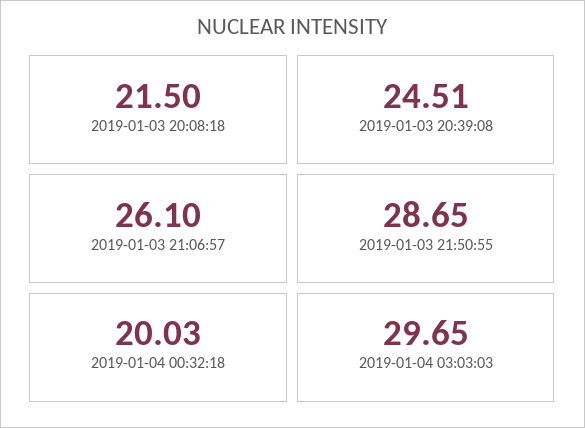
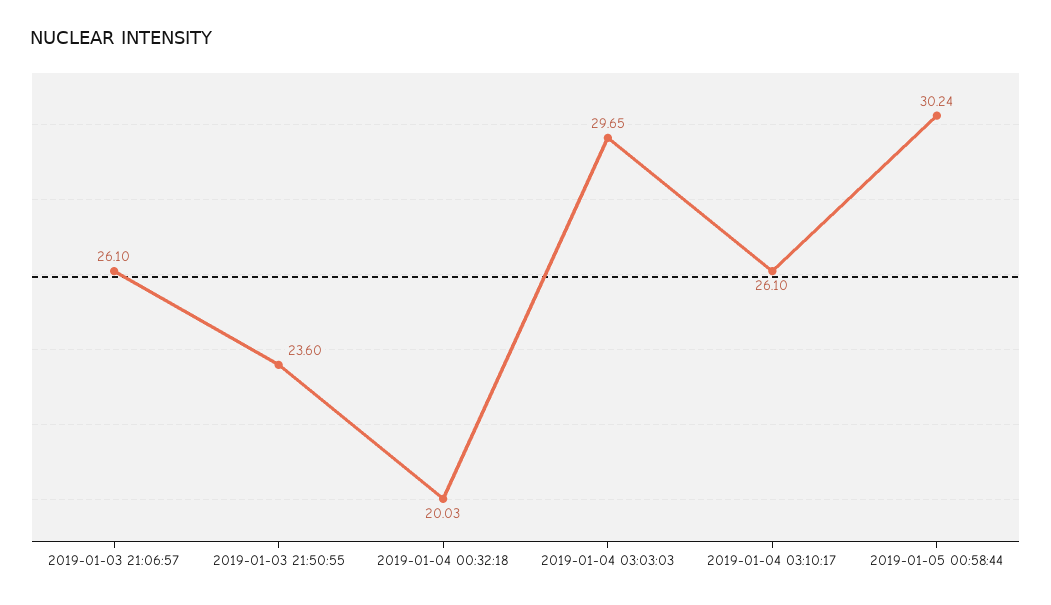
2019-01-03 20:08:18: 21.5 -> none
2019-01-03 20:39:08: 24.51 -> none
2019-01-03 21:50:55: 28.65 -> 23.6
2019-01-04 03:10:17: none -> 26.1
2019-01-05 00:58:44: none -> 30.24

